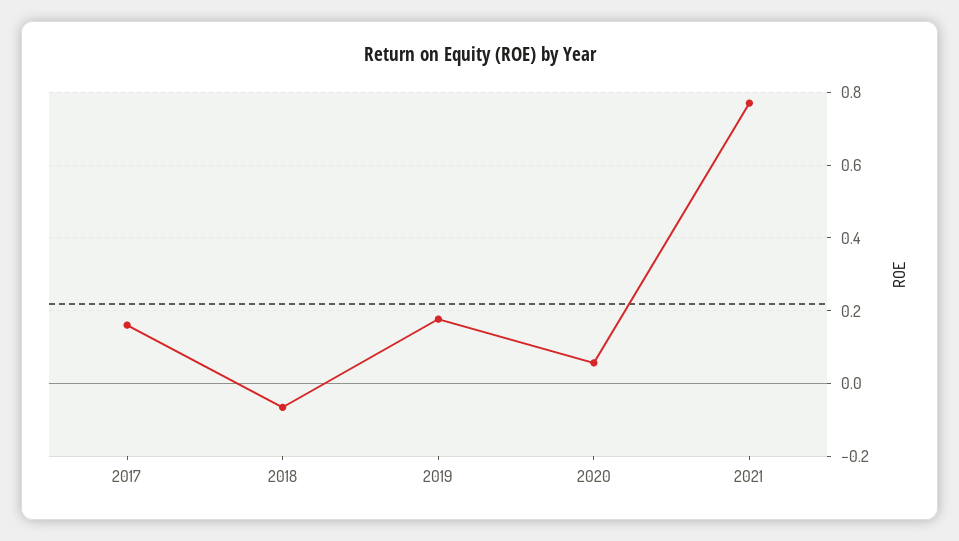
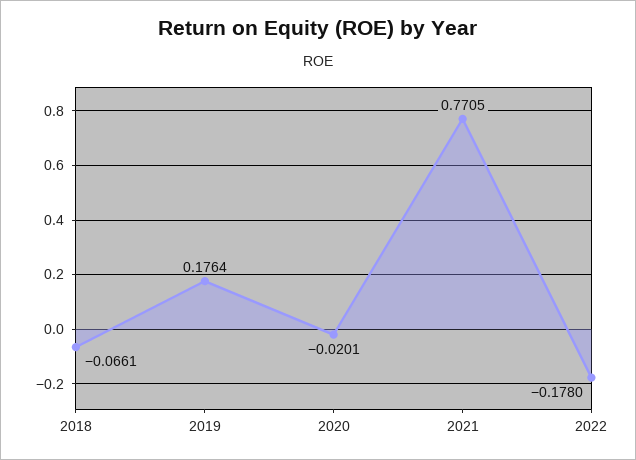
2017: 0.16 -> none
2020: 0.06 -> -0.0201
2022: none -> -0.178

